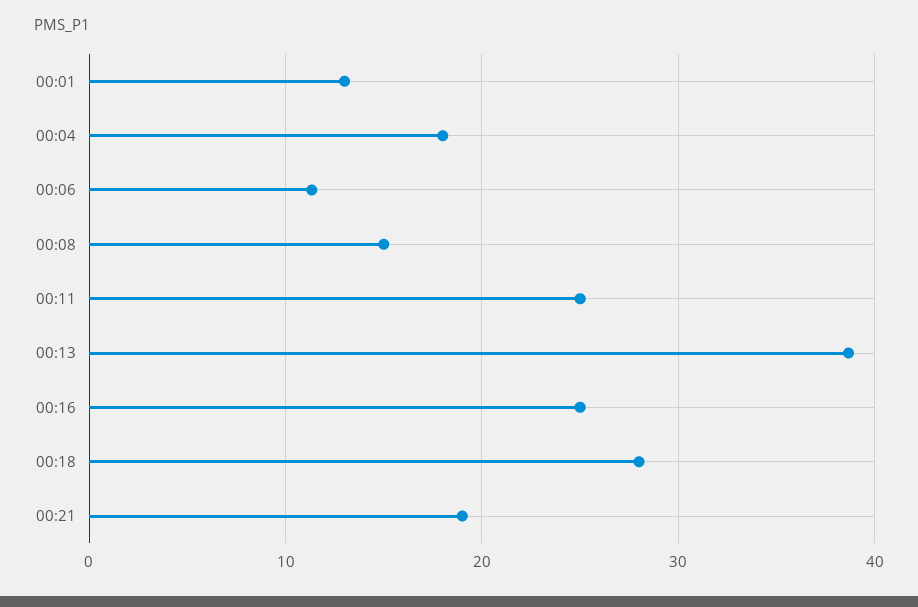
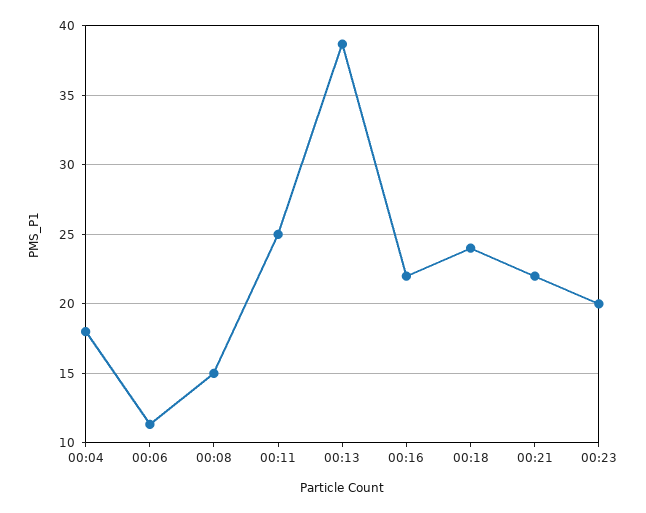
00:01: 13 -> none
00:16: 25 -> 22
00:18: 28 -> 24
00:21: 19 -> 22
00:23: none -> 20

